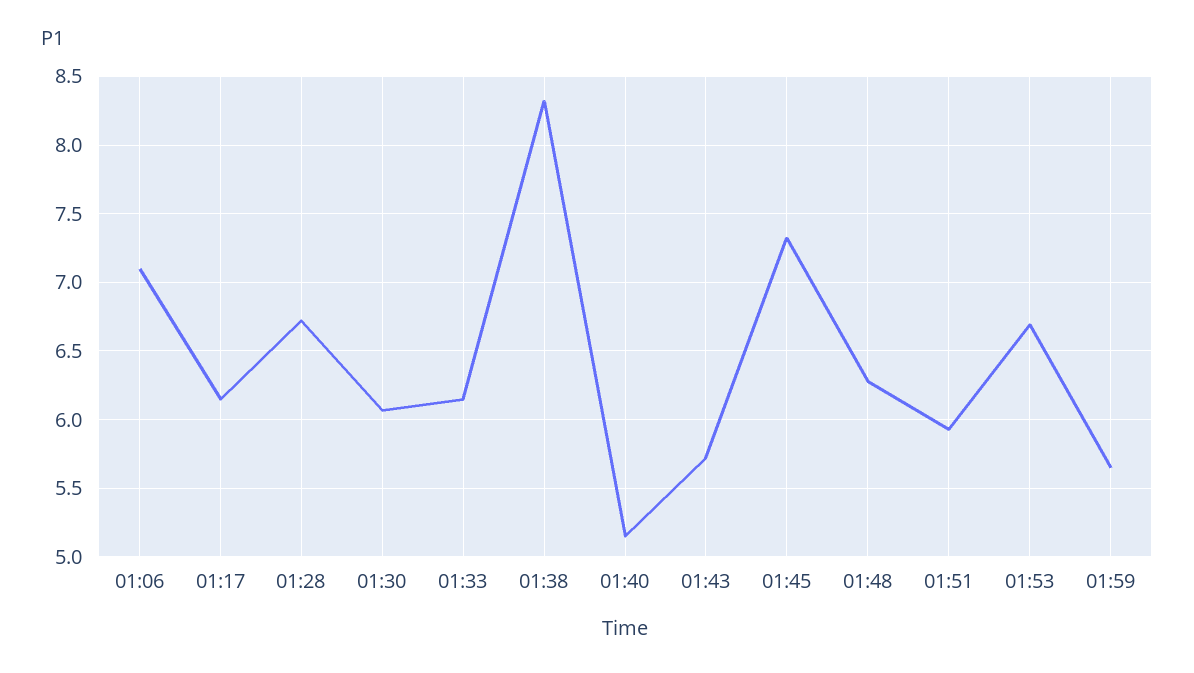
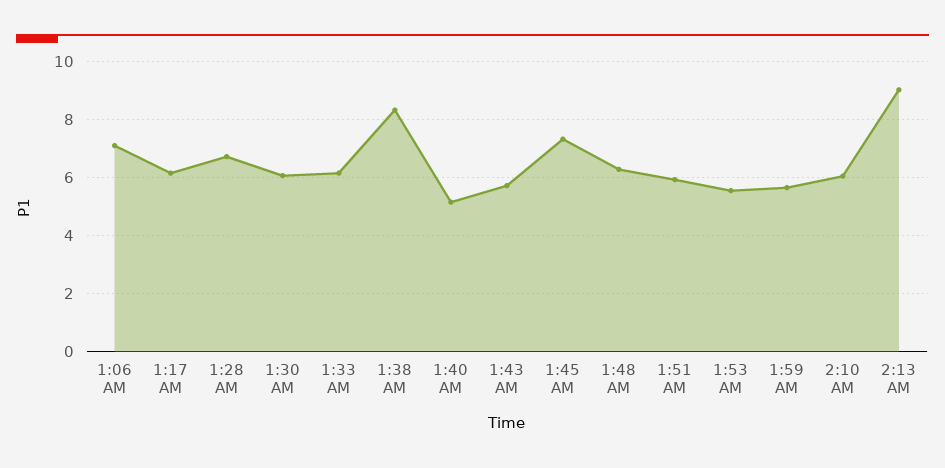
01:53: 6.7 -> 5.5
2:10 AM: none -> 6
2:13 AM: none -> 9

